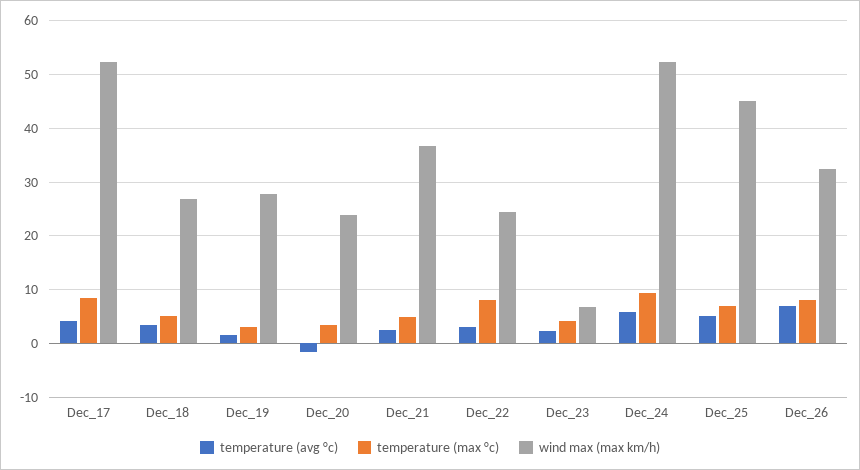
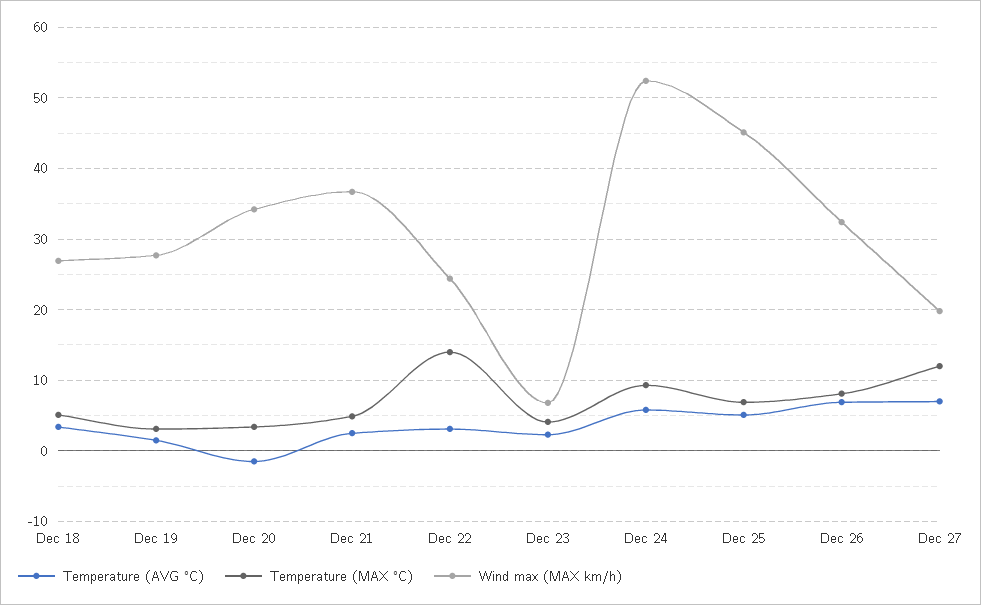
temperature (avg °c), Dec_17: 4 -> none
temperature (max °c), Dec_17: 8 -> none
wind max (max km/h), Dec_17: 52 -> none
wind max (max km/h), Dec_20: 24 -> 34
temperature (max °c), Dec_22: 8 -> 14
temperature (avg °c), Dec 27: none -> 7
temperature (max °c), Dec 27: none -> 12
wind max (max km/h), Dec 27: none -> 20

